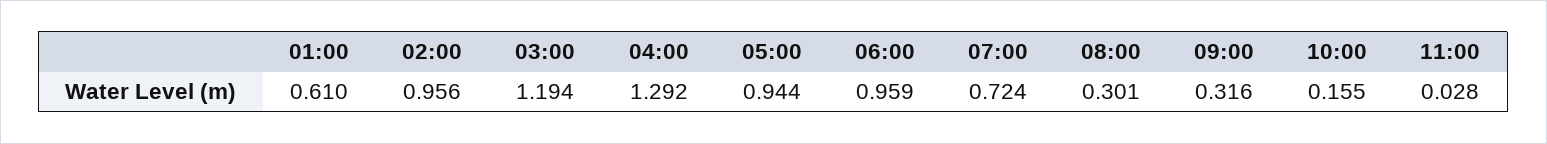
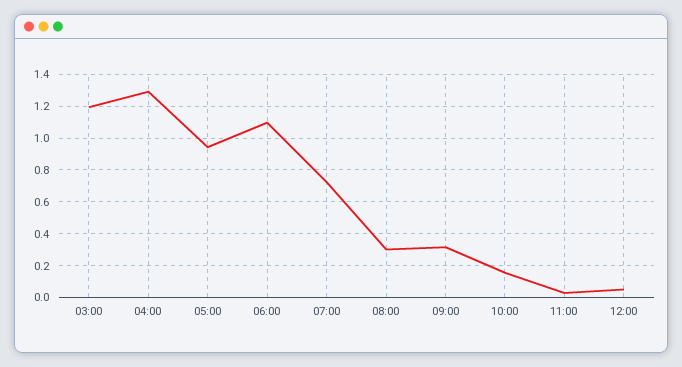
01:00: 0.61 -> none
02:00: 0.956 -> none
06:00: 0.959 -> 1.1
12:00: none -> 0.05

